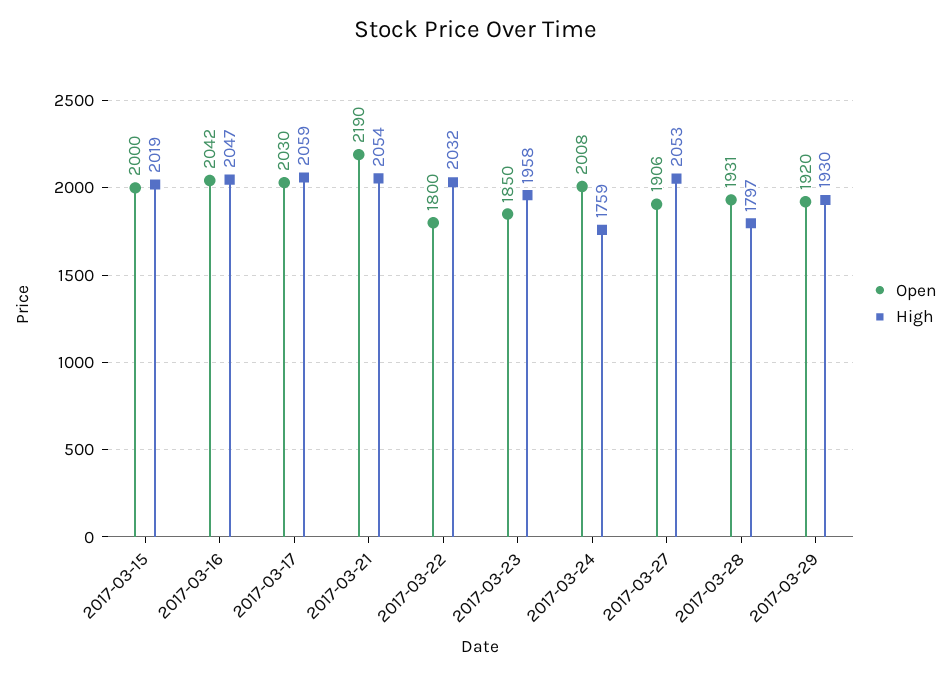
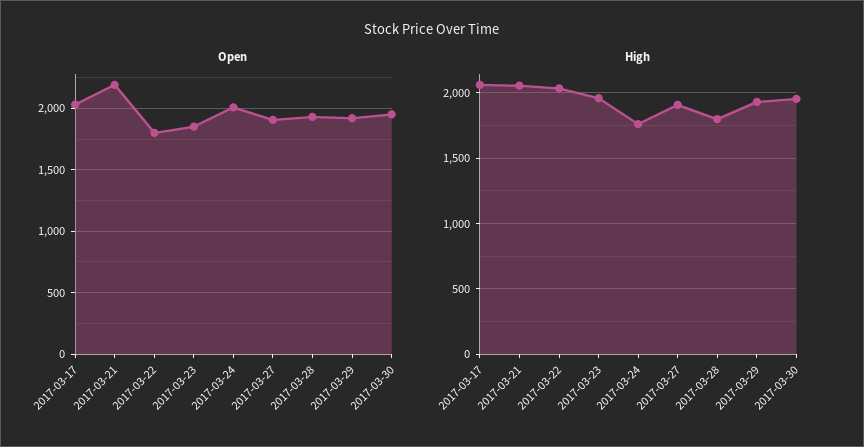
Open, 2017-03-15: 2000 -> none
High, 2017-03-15: 2019 -> none
Open, 2017-03-16: 2042 -> none
High, 2017-03-16: 2047 -> none
High, 2017-03-27: 2053 -> 1900
Open, 2017-03-30: none -> 1950
High, 2017-03-30: none -> 1950

